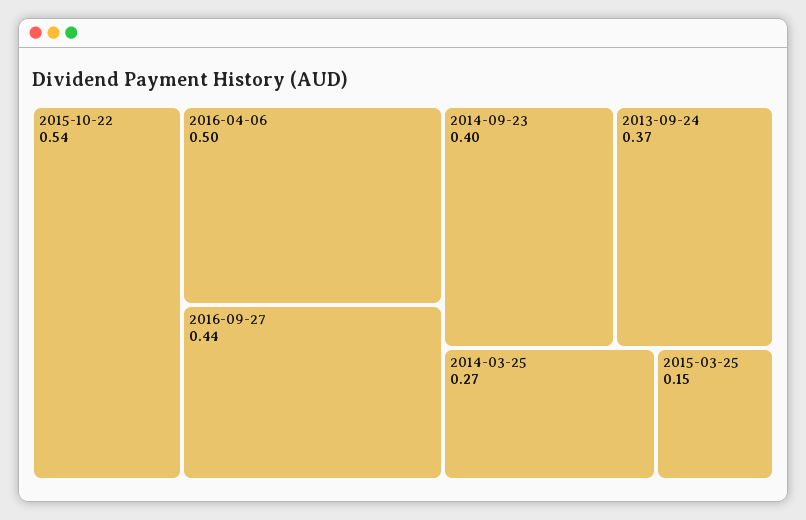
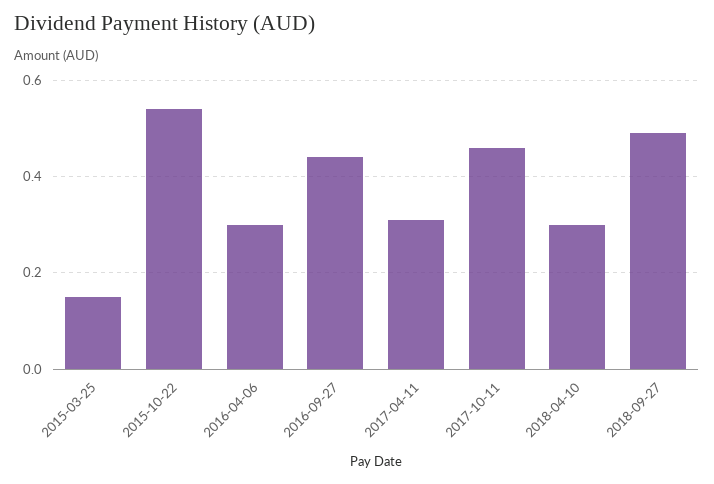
2016-04-06: 0.5 -> 0.3
2014-09-23: 0.4 -> none
2013-09-24: 0.37 -> none
2014-03-25: 0.27 -> none
2017-04-11: none -> 0.3
2017-10-11: none -> 0.45
2018-04-10: none -> 0.3
2018-09-27: none -> 0.5

